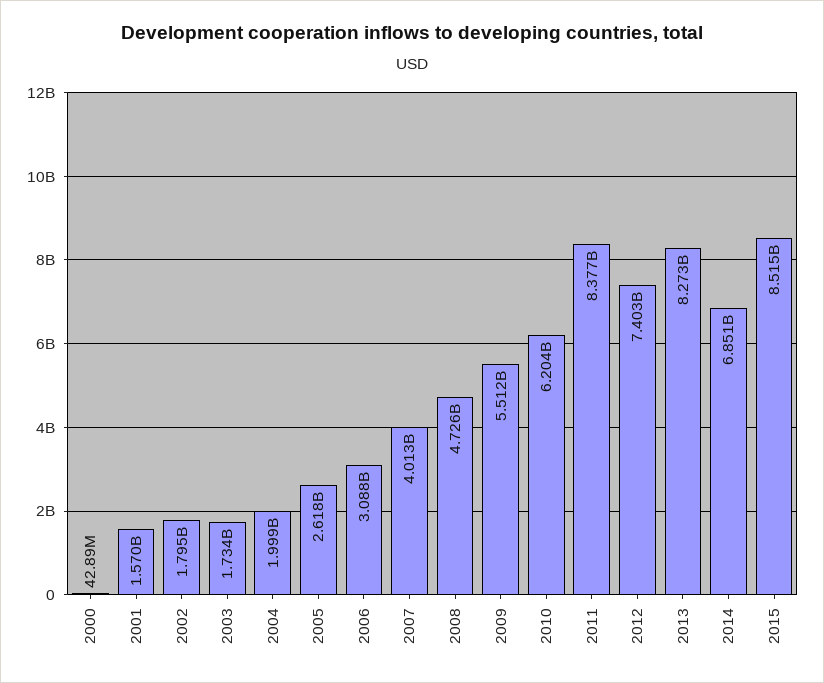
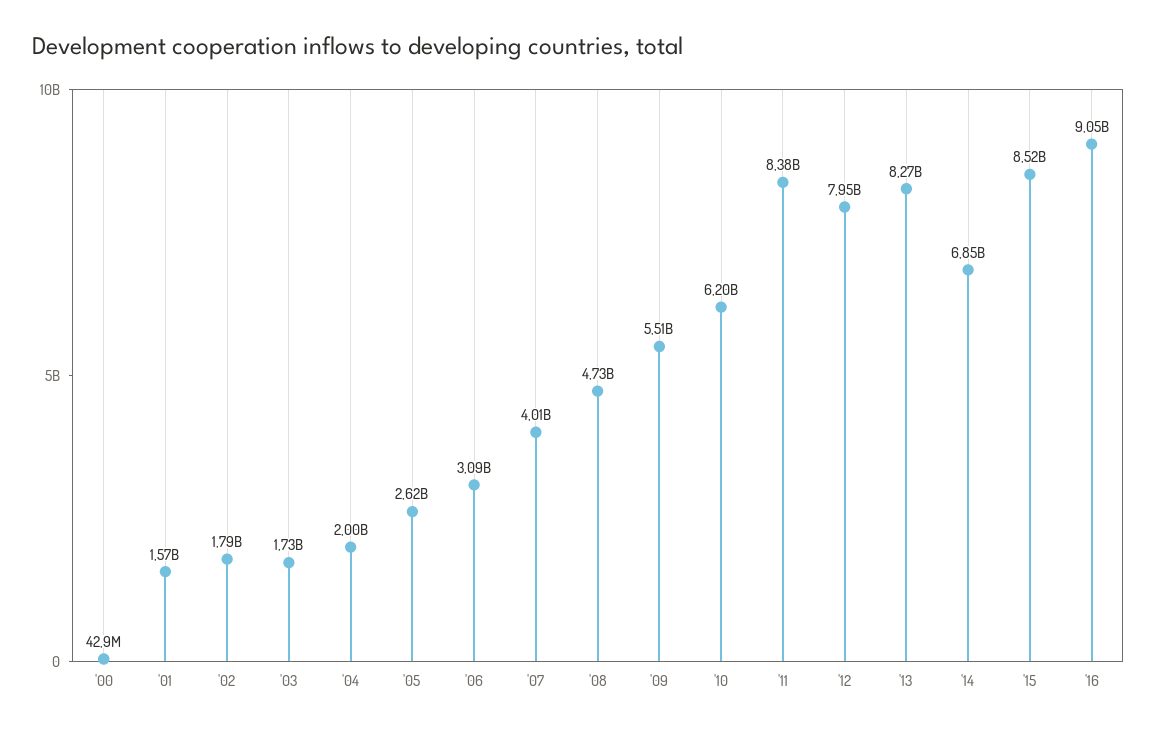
2012: 7403000000 -> 7950000000
'16: none -> 9050000000

